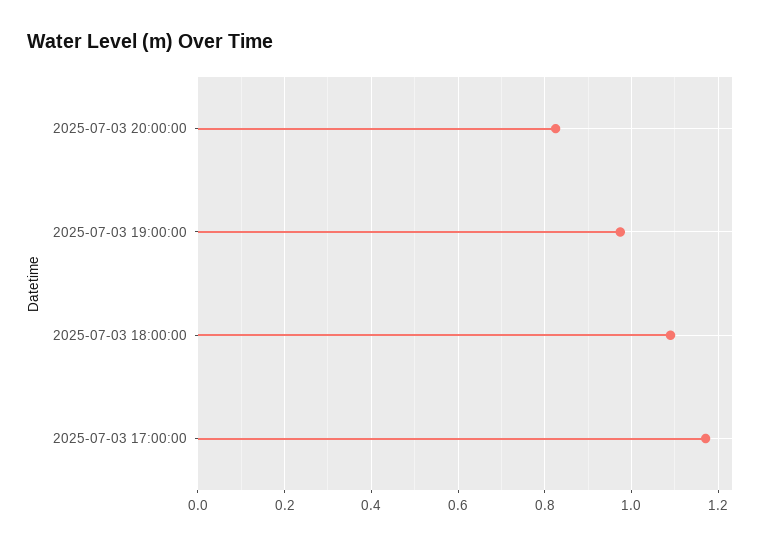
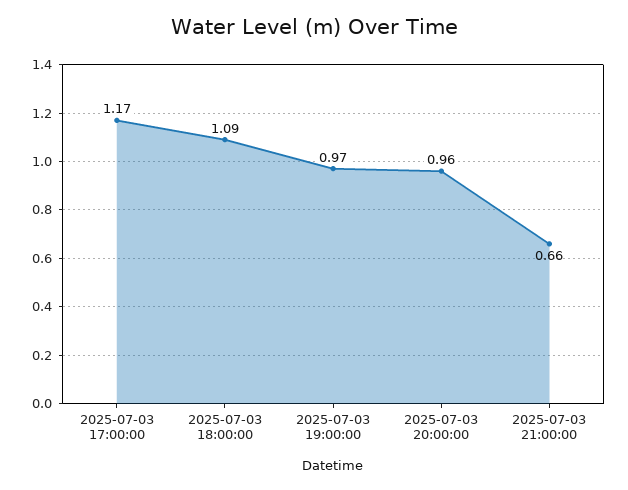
2025-07-03 20:00:00: 0.82 -> 0.96
2025-07-03 21:00:00: none -> 0.66

